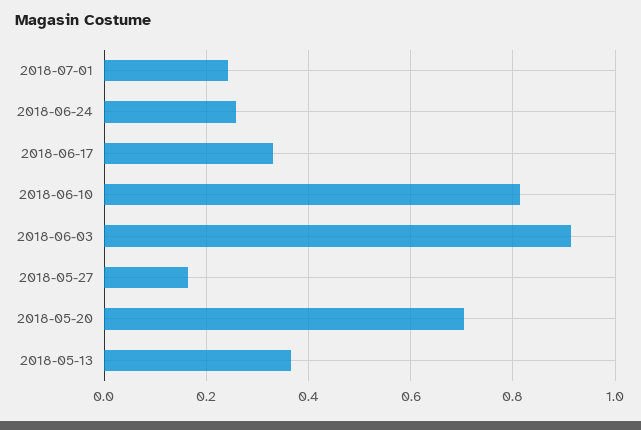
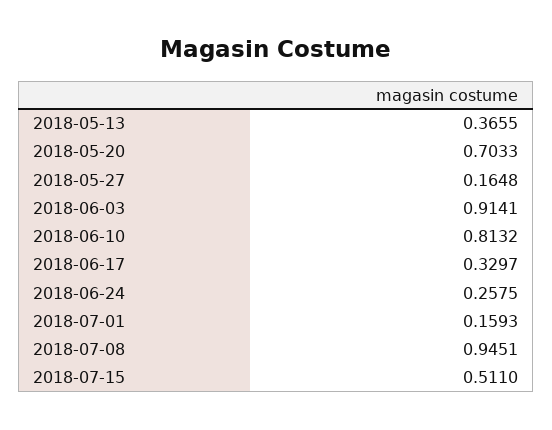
2018-07-01: 0.24 -> 0.1593
2018-07-08: none -> 0.9451
2018-07-15: none -> 0.511

